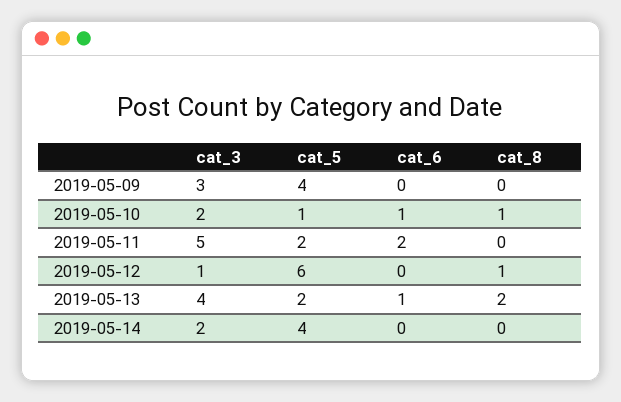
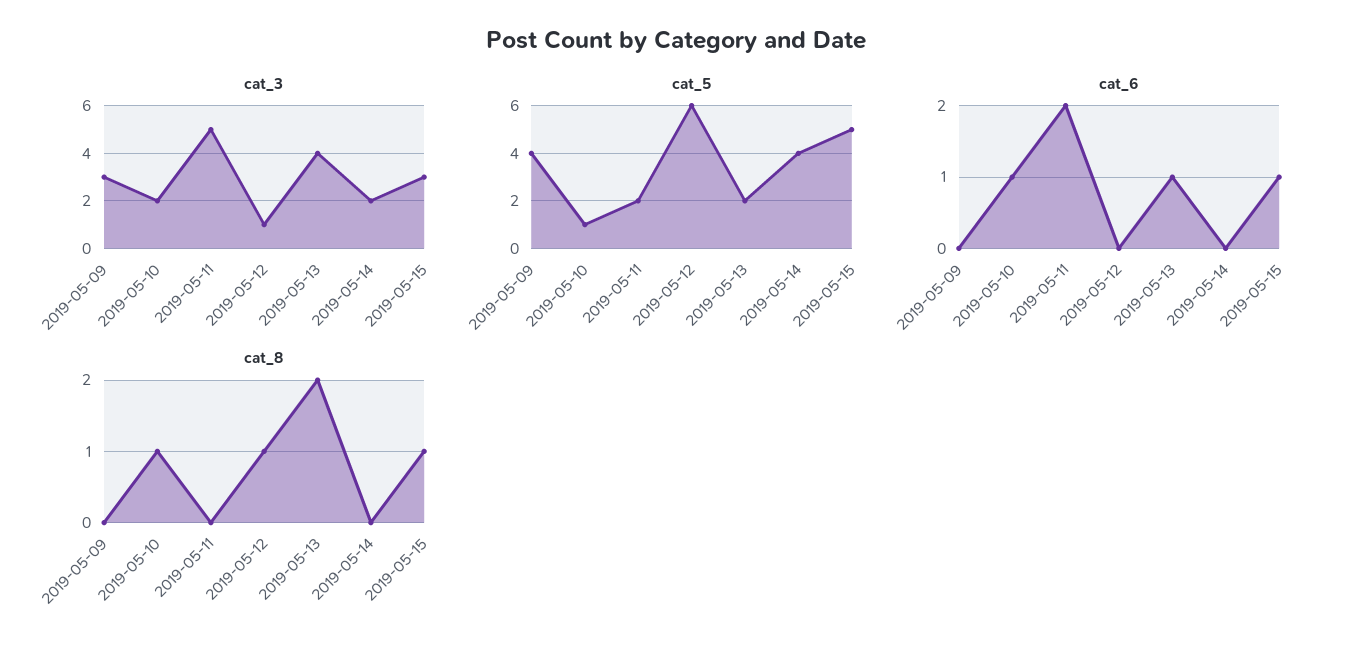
cat_3, 2019-05-15: none -> 3
cat_5, 2019-05-15: none -> 5
cat_6, 2019-05-15: none -> 1
cat_8, 2019-05-15: none -> 1

